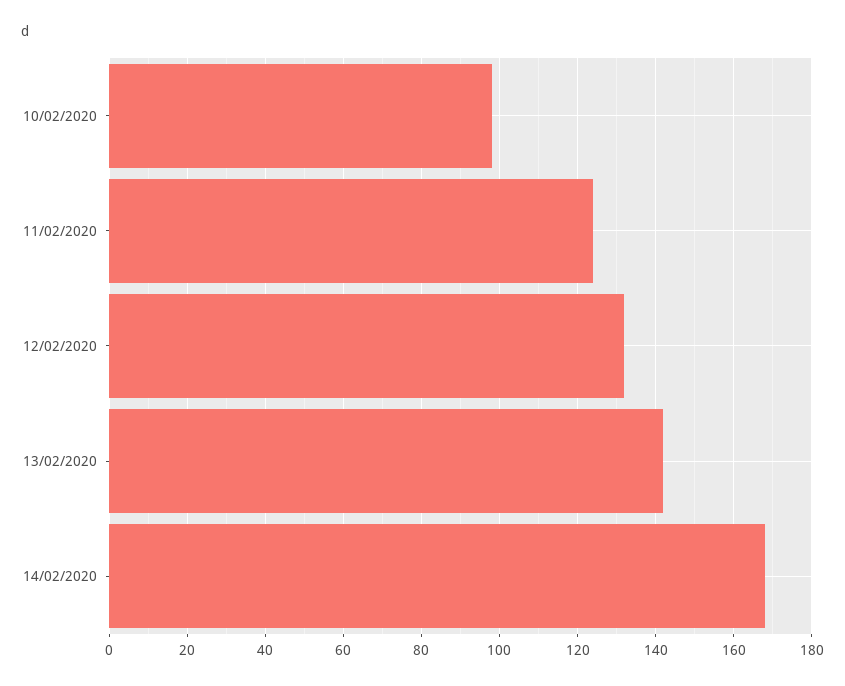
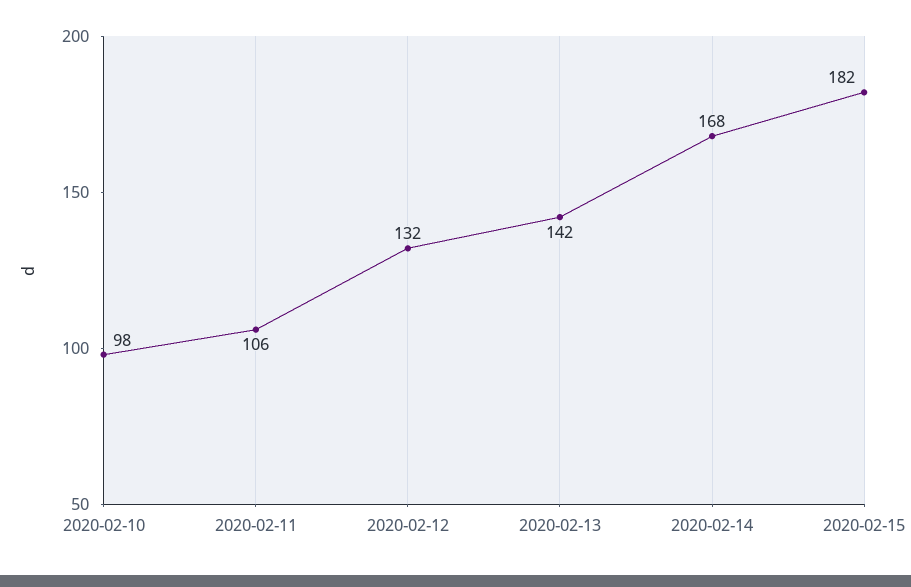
11/02/2020: 125 -> 106
2020-02-15: none -> 182

